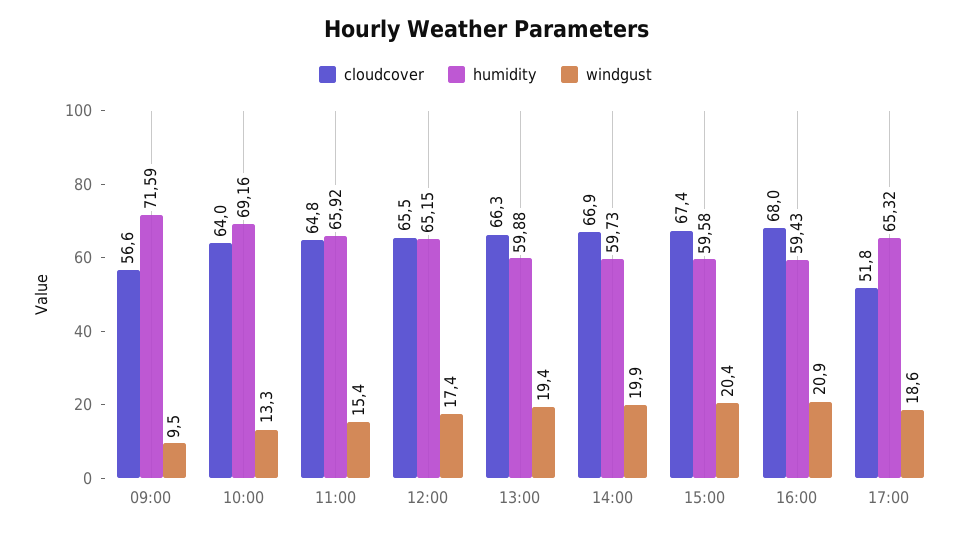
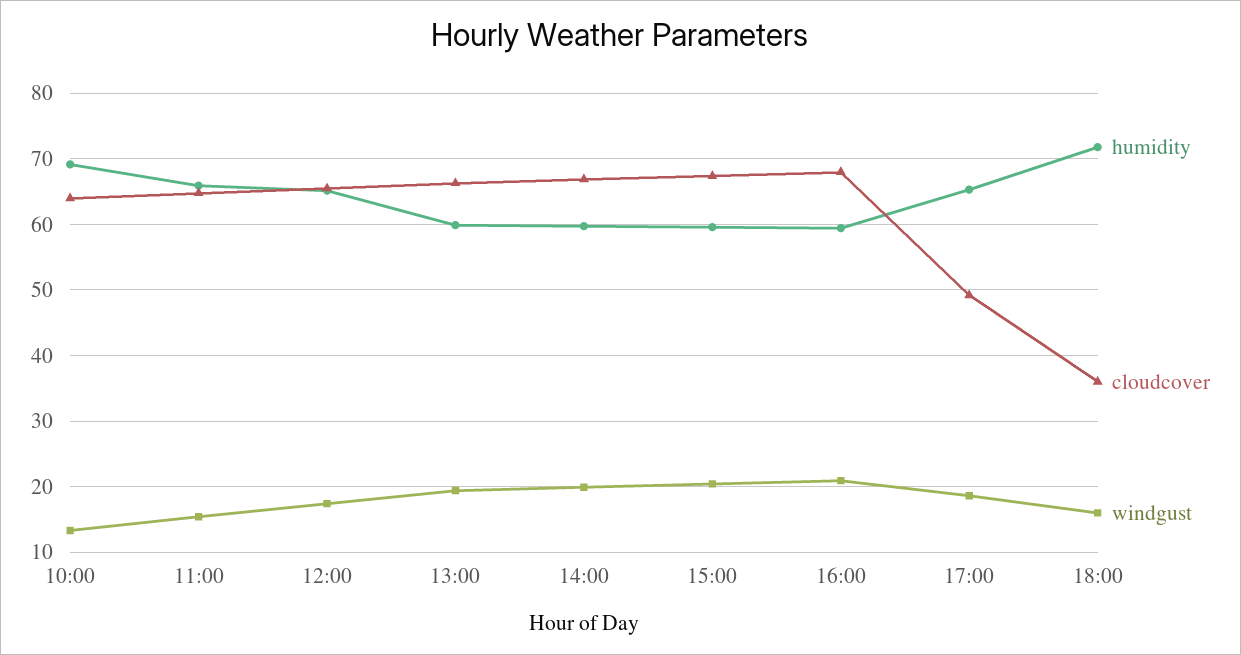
cloudcover, 09:00: 56.6 -> none
humidity, 09:00: 71.59 -> none
windgust, 09:00: 9.5 -> none
cloudcover, 17:00: 51.8 -> 49
humidity, 18:00: none -> 72
cloudcover, 18:00: none -> 36
windgust, 18:00: none -> 16

